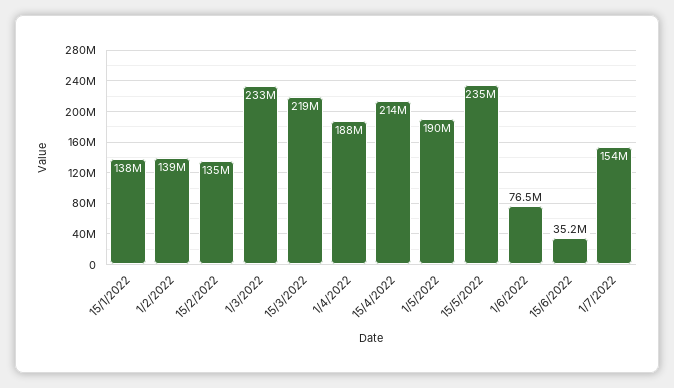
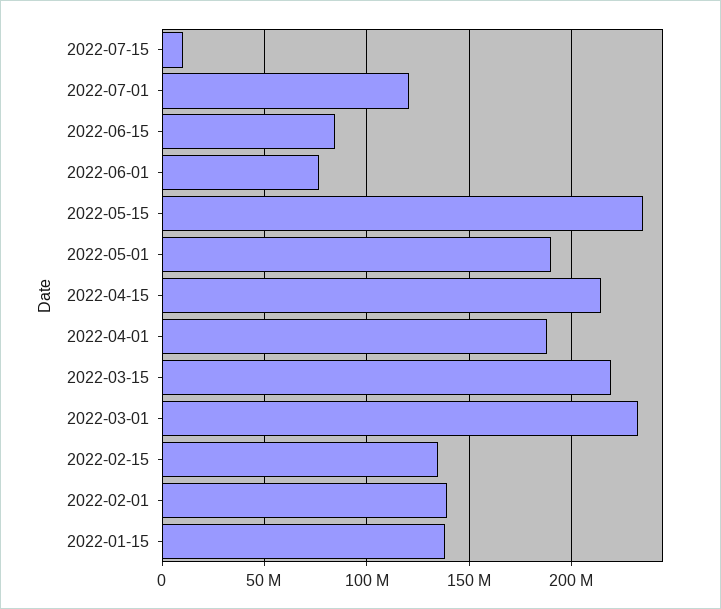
15/6/2022: 35200000 -> 85000000
1/7/2022: 154000000 -> 120000000
2022-07-15: none -> 10000000

